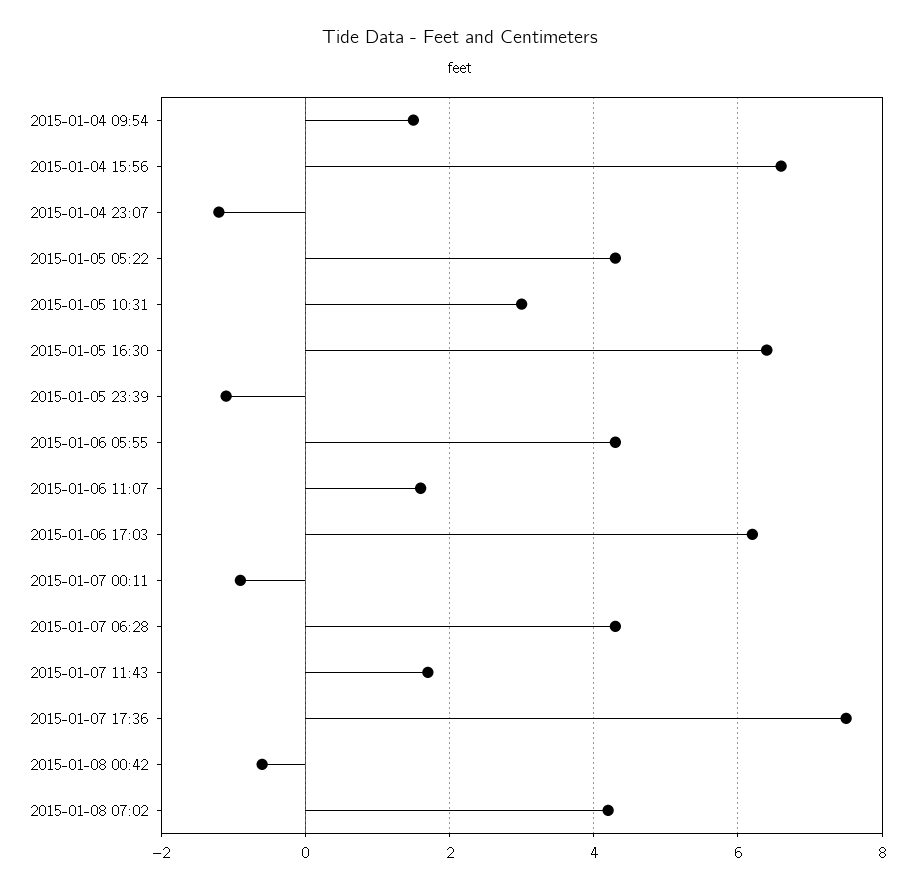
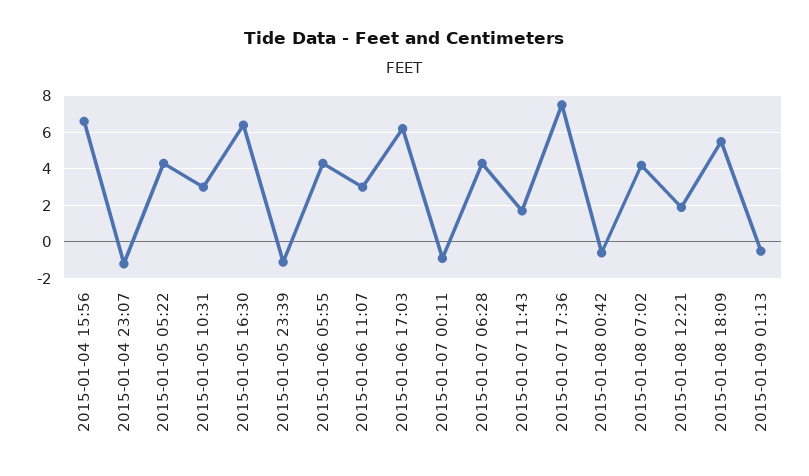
2015-01-04 09:54: 1.5 -> none
2015-01-06 11:07: 1.5 -> 3
2015-01-08 12:21: none -> 2
2015-01-08 18:09: none -> 5.5
2015-01-09 01:13: none -> -0.5

